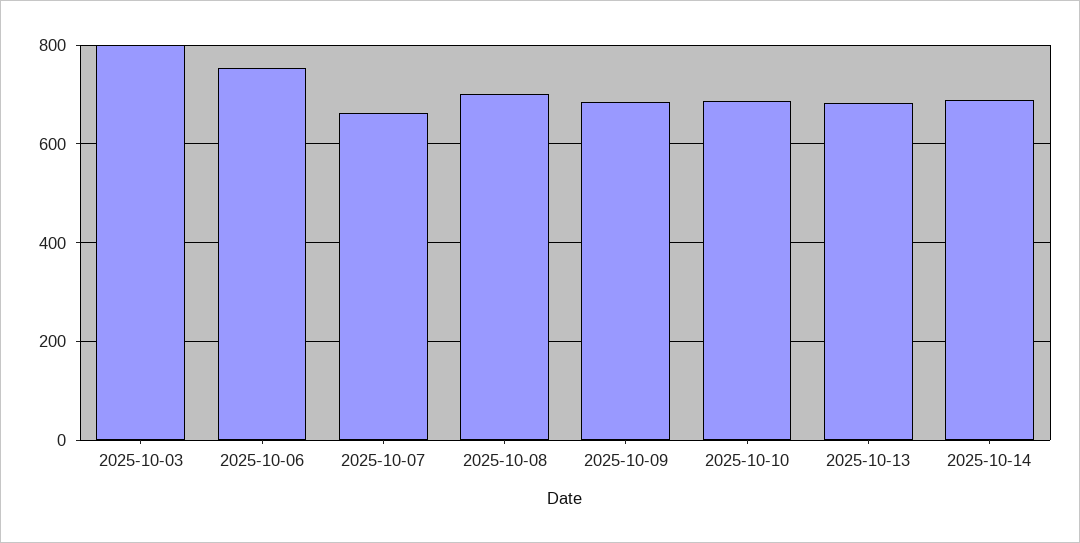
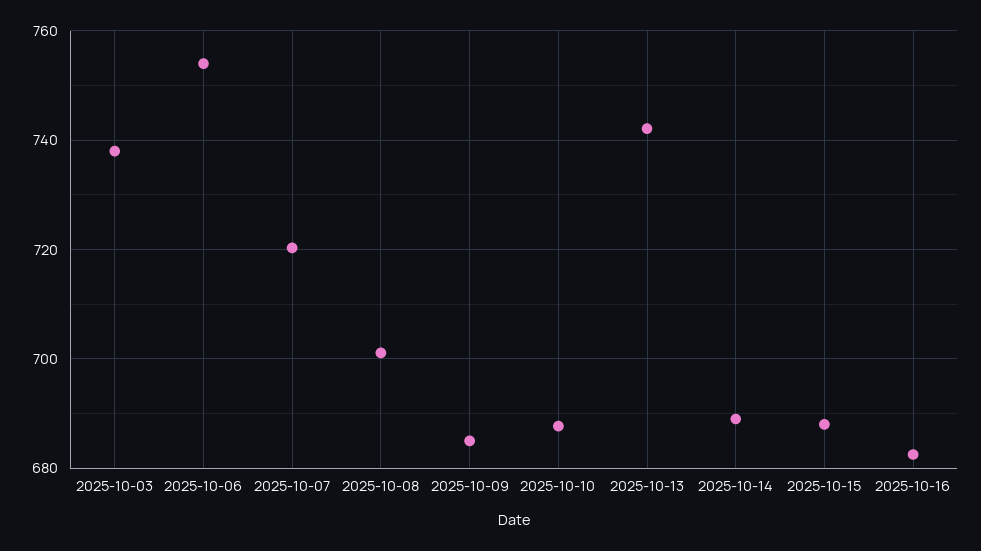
2025-10-03: 800 -> 738
2025-10-07: 660 -> 720
2025-10-13: 680 -> 742
2025-10-15: none -> 688
2025-10-16: none -> 682

